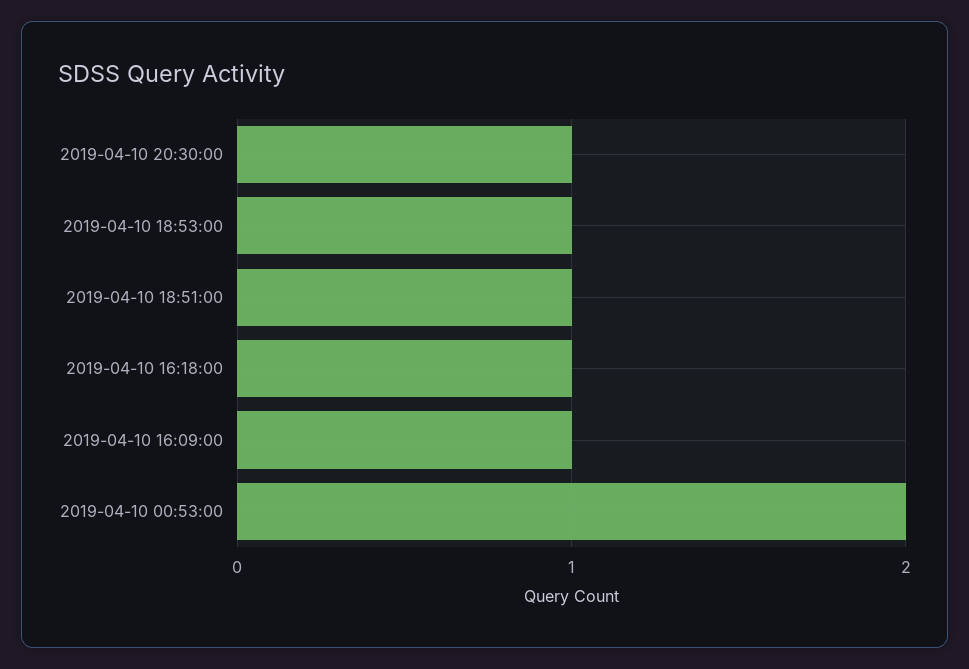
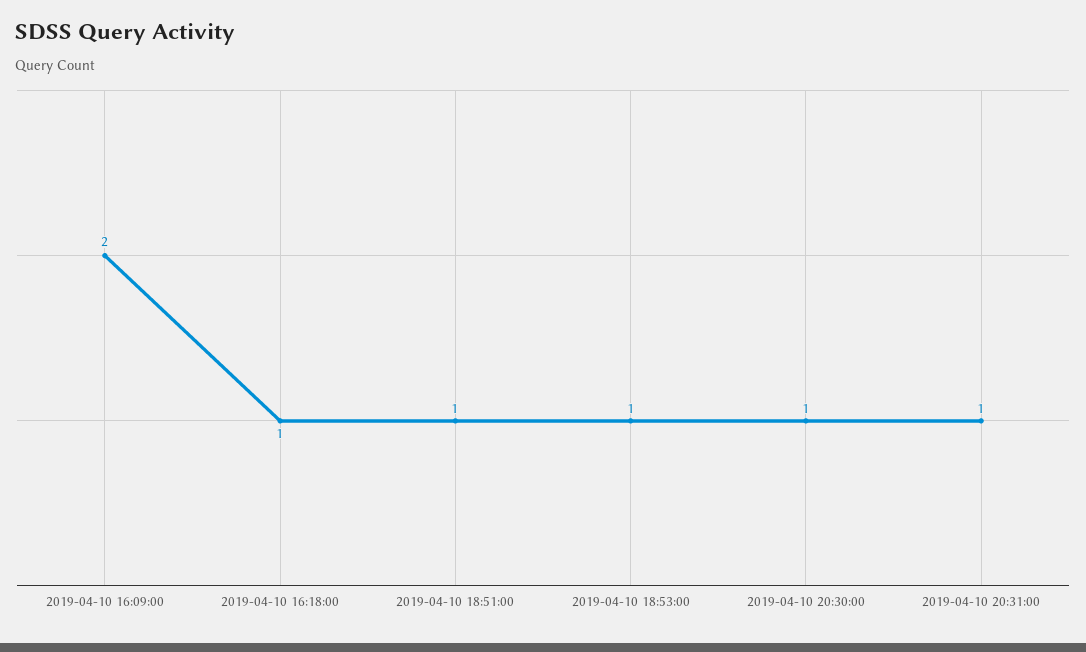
2019-04-10 16:09:00: 1 -> 2
2019-04-10 00:53:00: 2 -> none
2019-04-10 20:31:00: none -> 1

